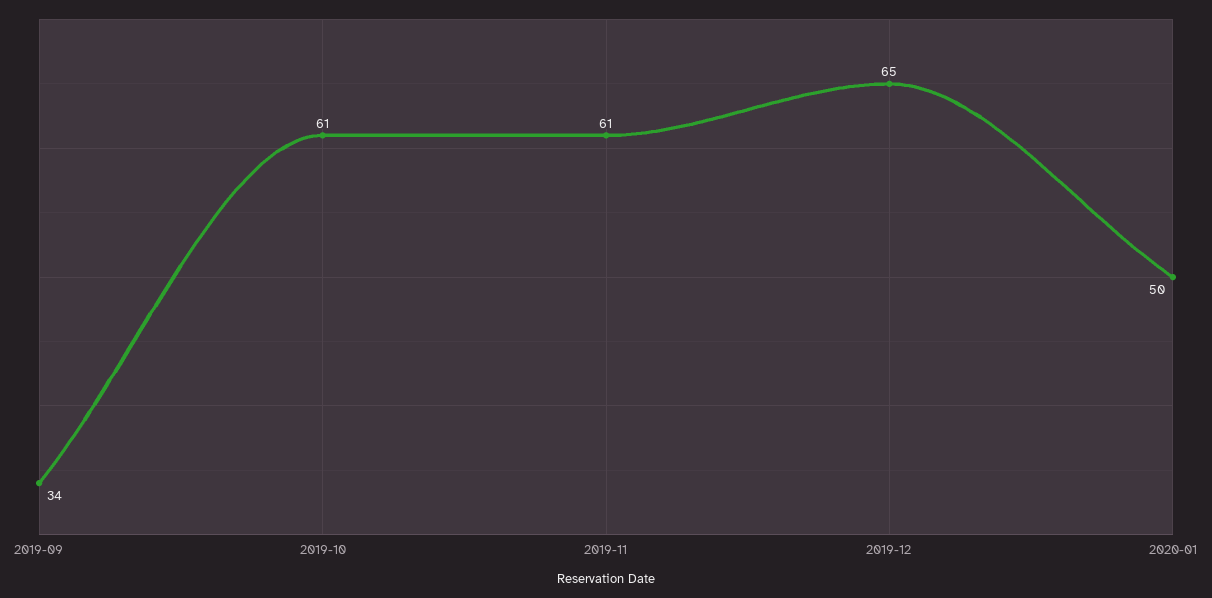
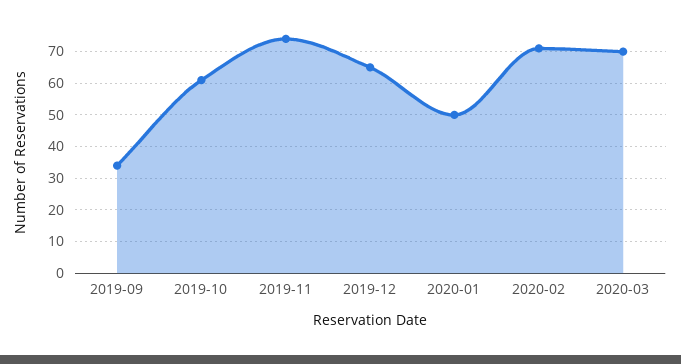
2019-11: 61 -> 75
2020-02: none -> 70
2020-03: none -> 70

